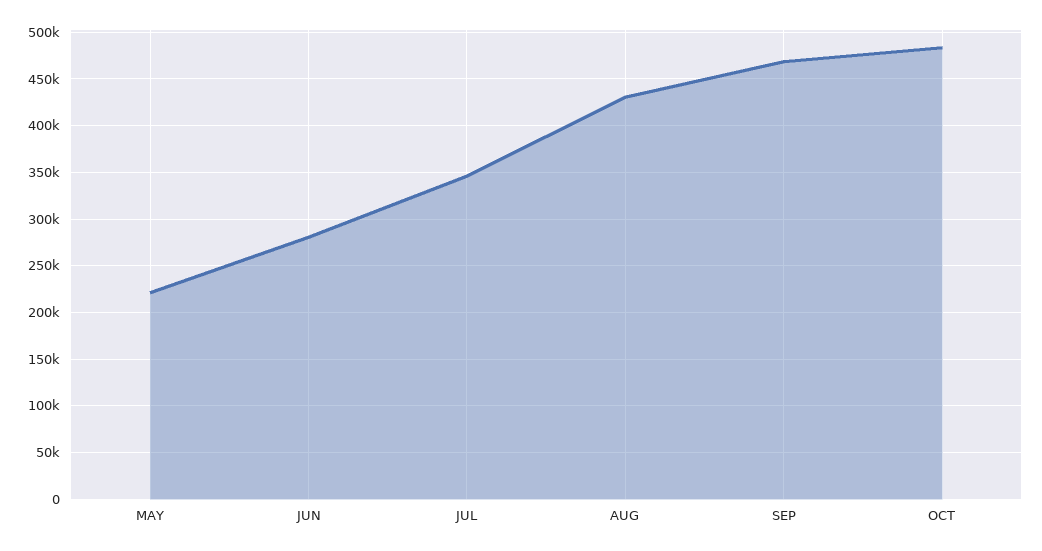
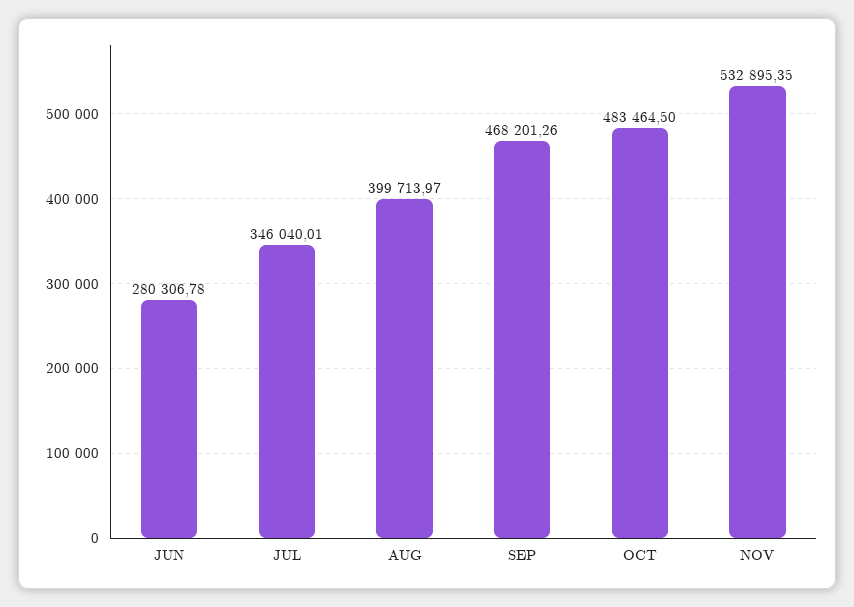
MAY: 220000 -> none
AUG: 430000 -> 399713.97
NOV: none -> 532895.35

